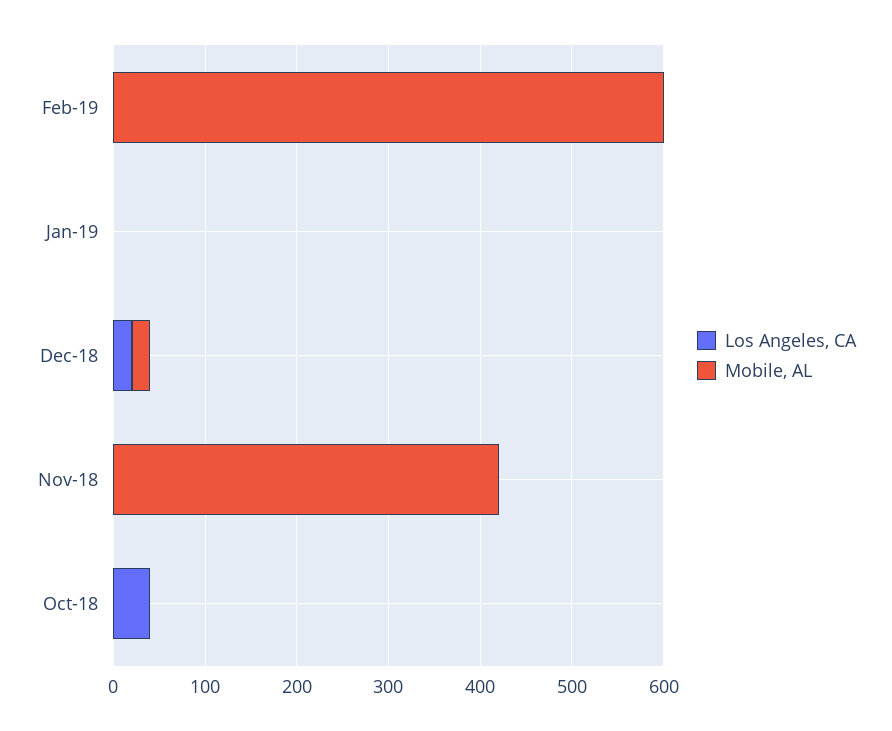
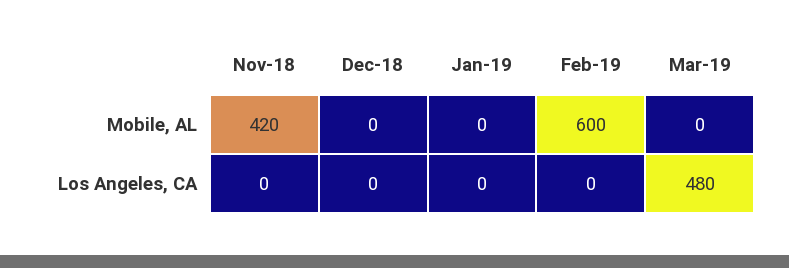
Los Angeles, CA, Dec-18: 20 -> 0
Mobile, AL, Dec-18: 20 -> 0
Los Angeles, CA, Oct-18: 40 -> none
Mobile, AL, Oct-18: 0 -> none
Mobile, AL, Mar-19: none -> 0
Los Angeles, CA, Mar-19: none -> 480

